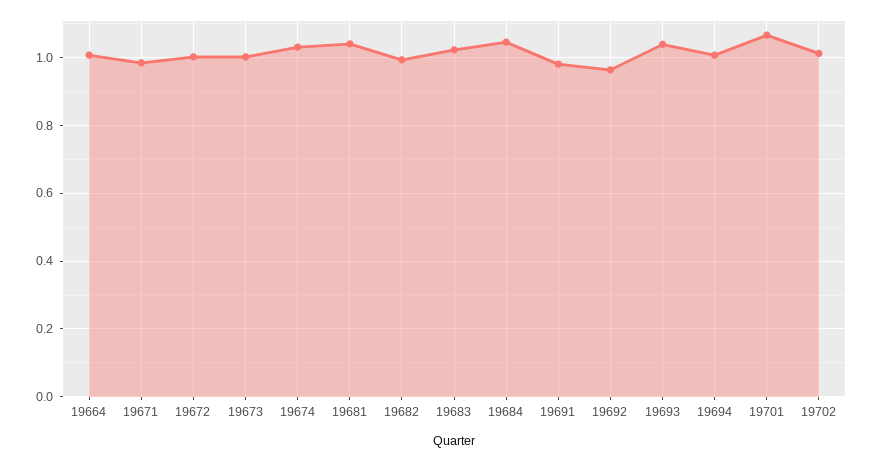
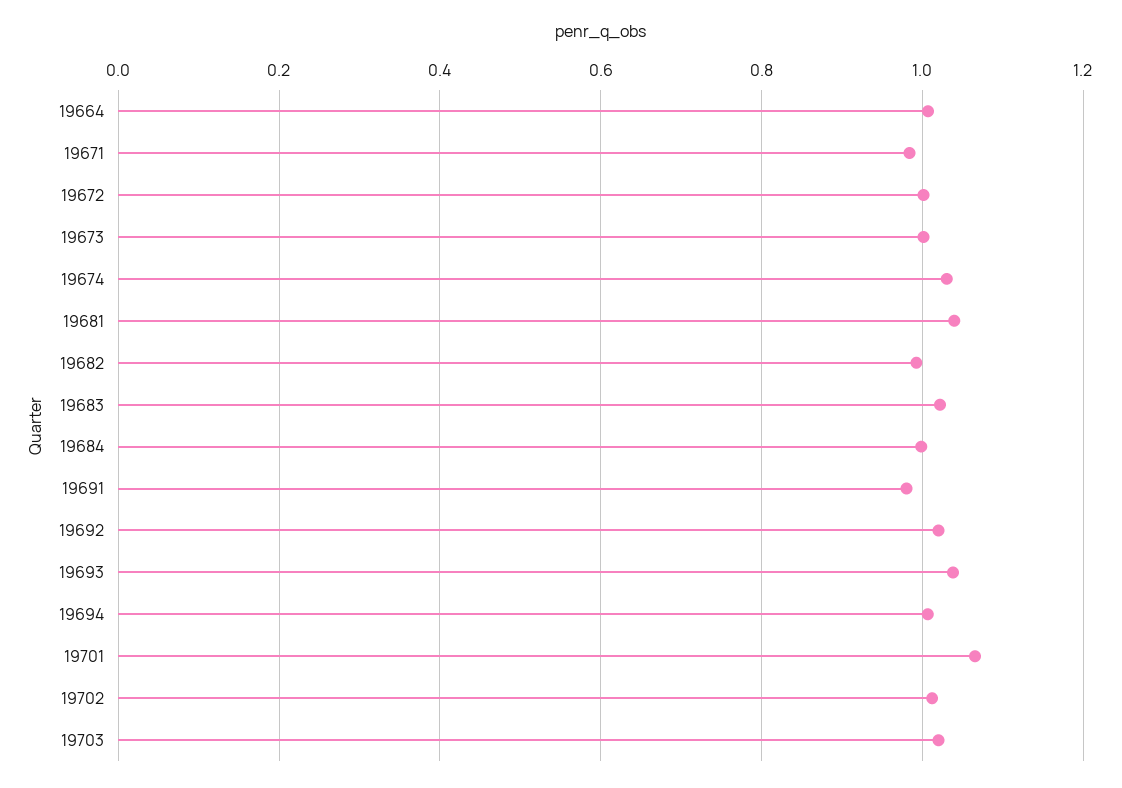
19684: 1.04 -> 1
19692: 0.96 -> 1.02
19703: none -> 1.02

